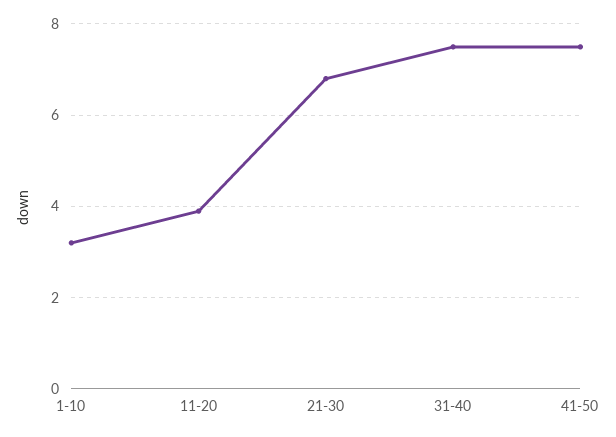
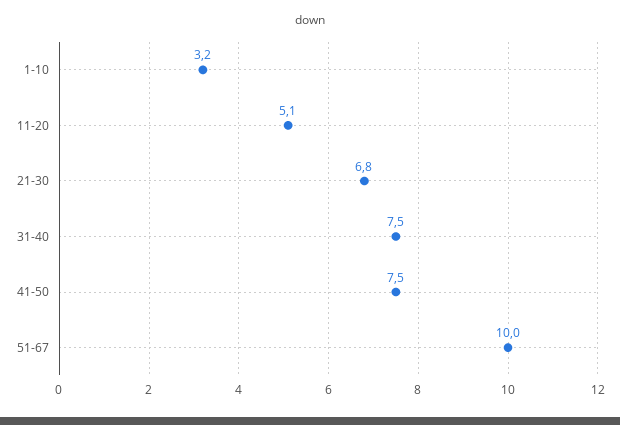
11-20: 4 -> 5.1
51-67: none -> 10

